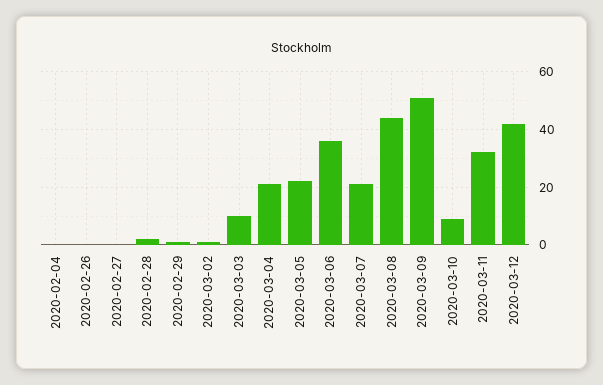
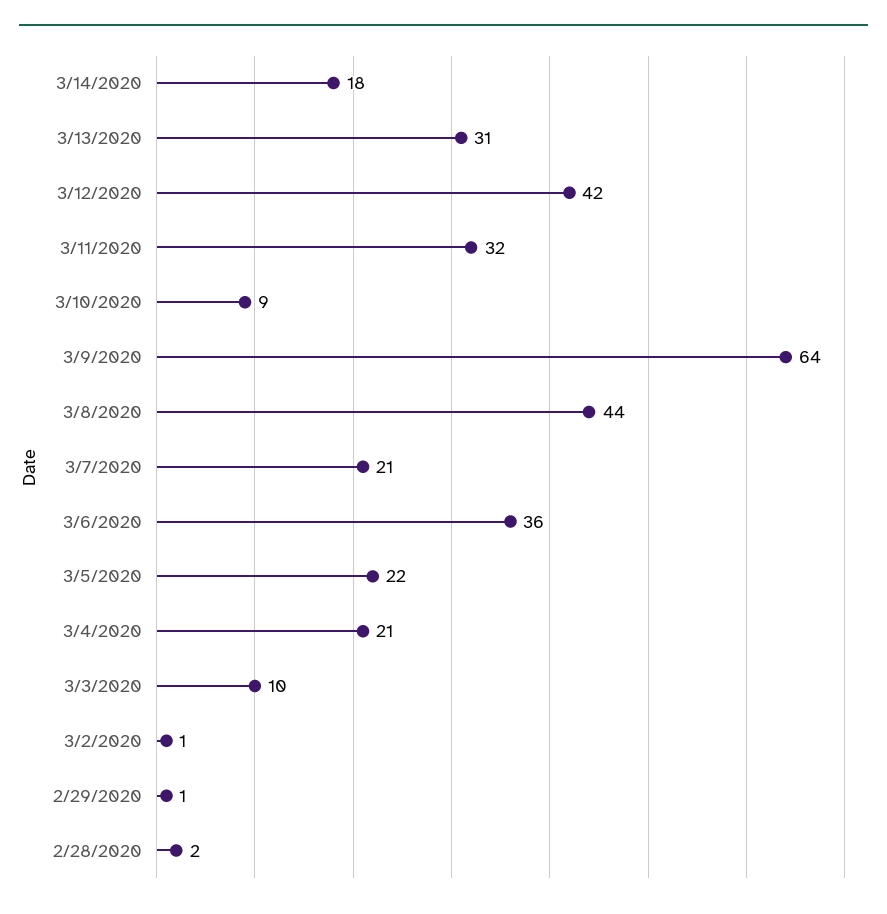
2020-02-04: 0 -> none
2020-02-26: 0 -> none
2020-02-27: 0 -> none
2020-03-09: 50 -> 64
3/14/2020: none -> 18
3/13/2020: none -> 31

